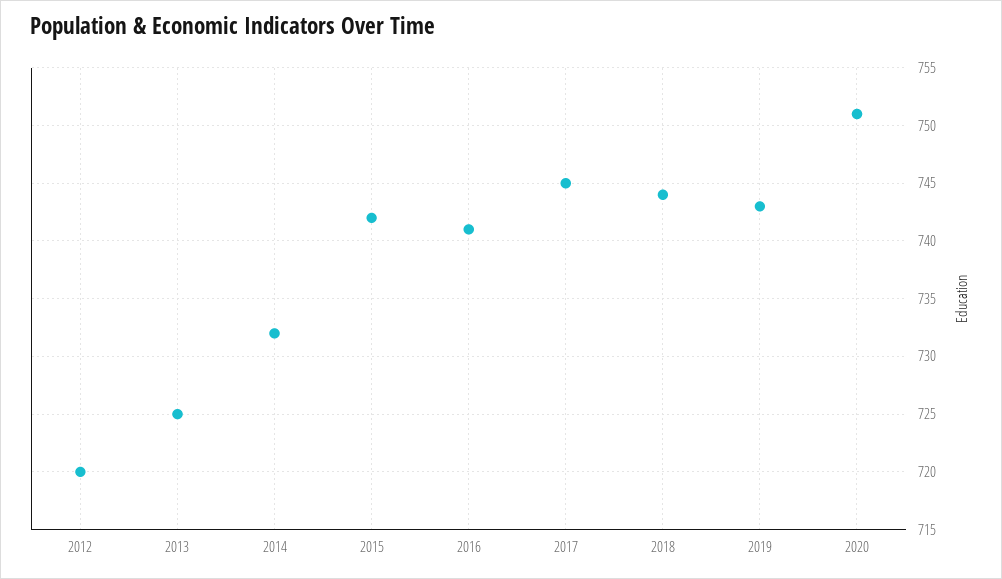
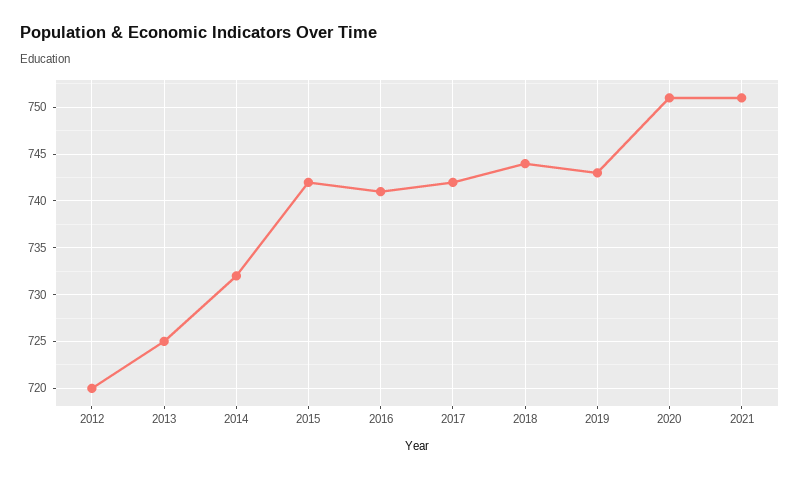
2017: 745 -> 742
2021: none -> 751

